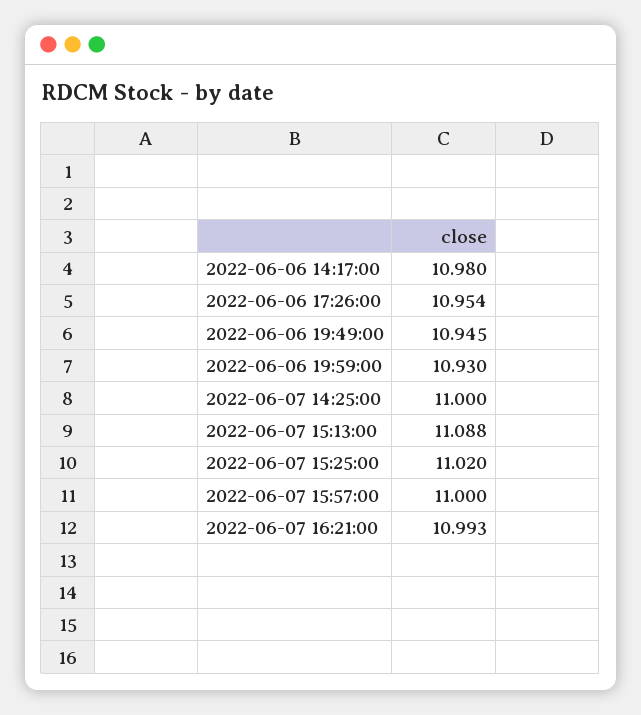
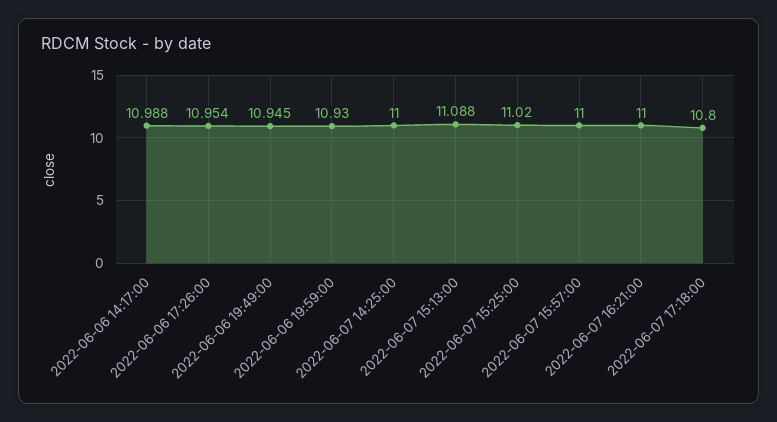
2022-06-06 14:17:00: 10.98 -> 10.988
2022-06-07 16:21:00: 10.993 -> 11
2022-06-07 17:18:00: none -> 10.8

